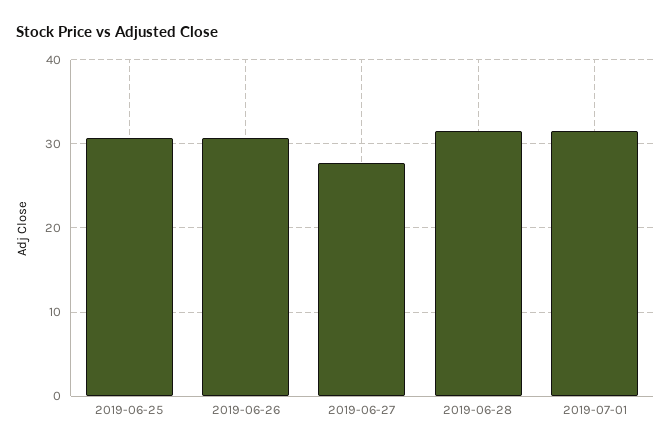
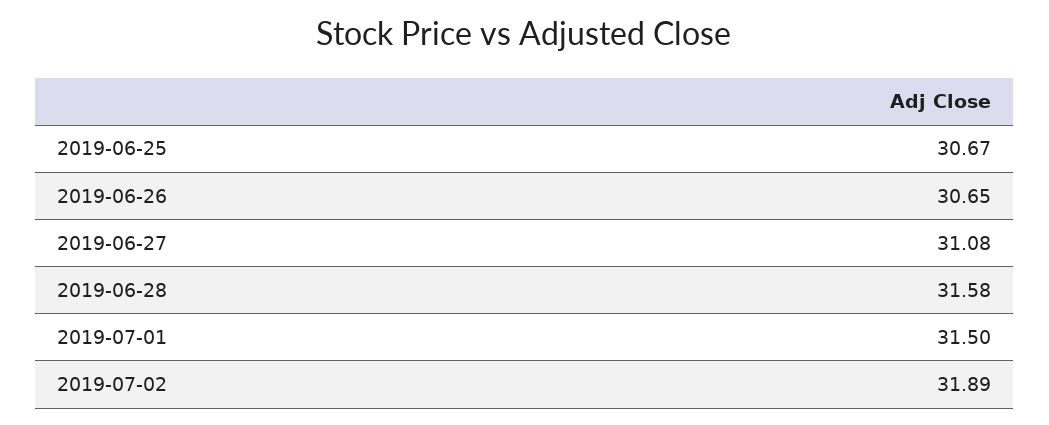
2019-06-27: 28 -> 31.08
2019-07-02: none -> 31.89

